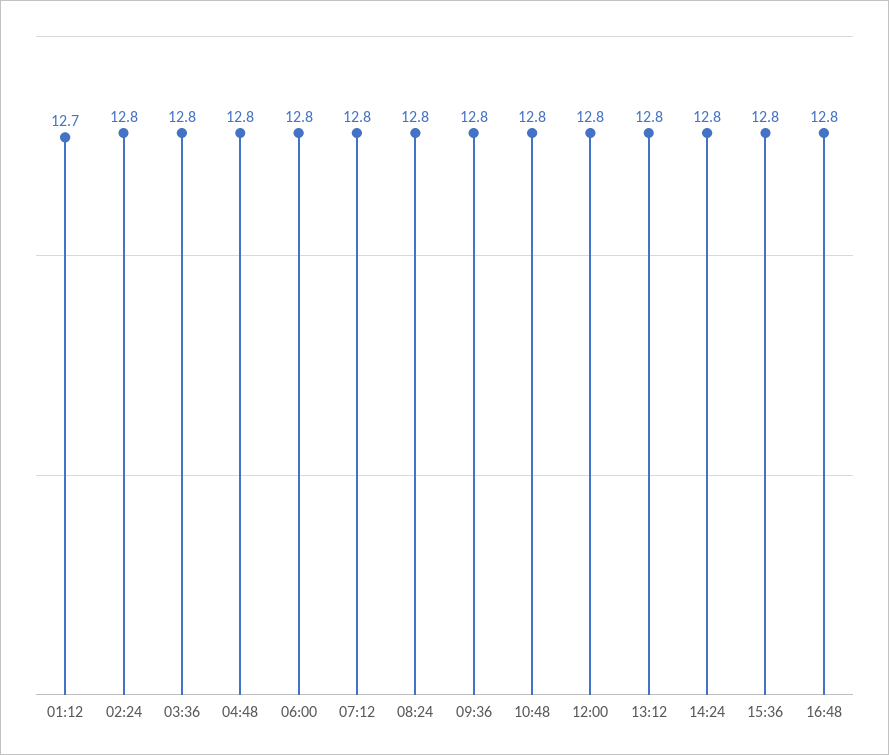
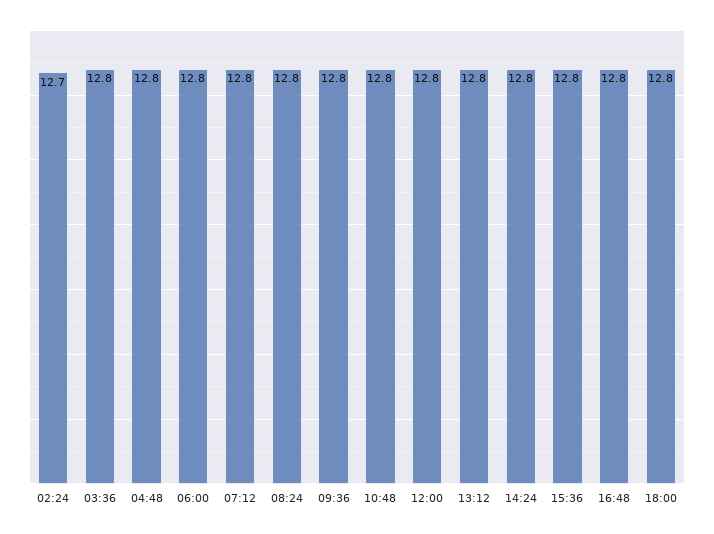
01:12: 12.7 -> none
02:24: 12.8 -> 12.7
18:00: none -> 12.8

